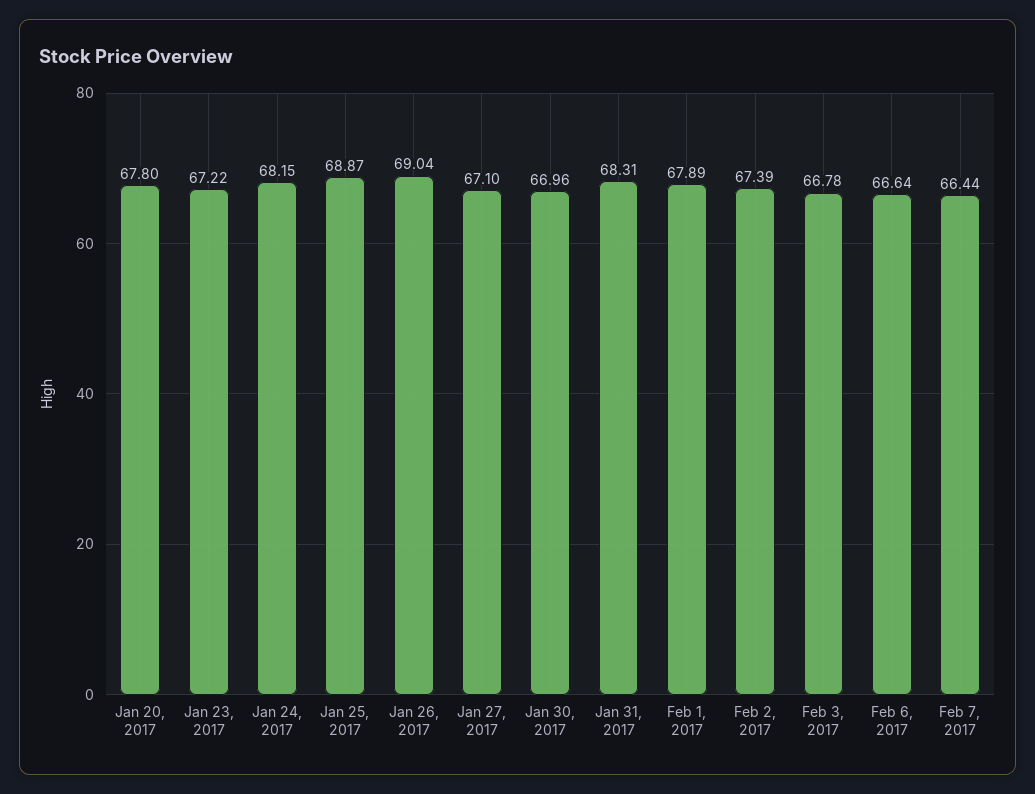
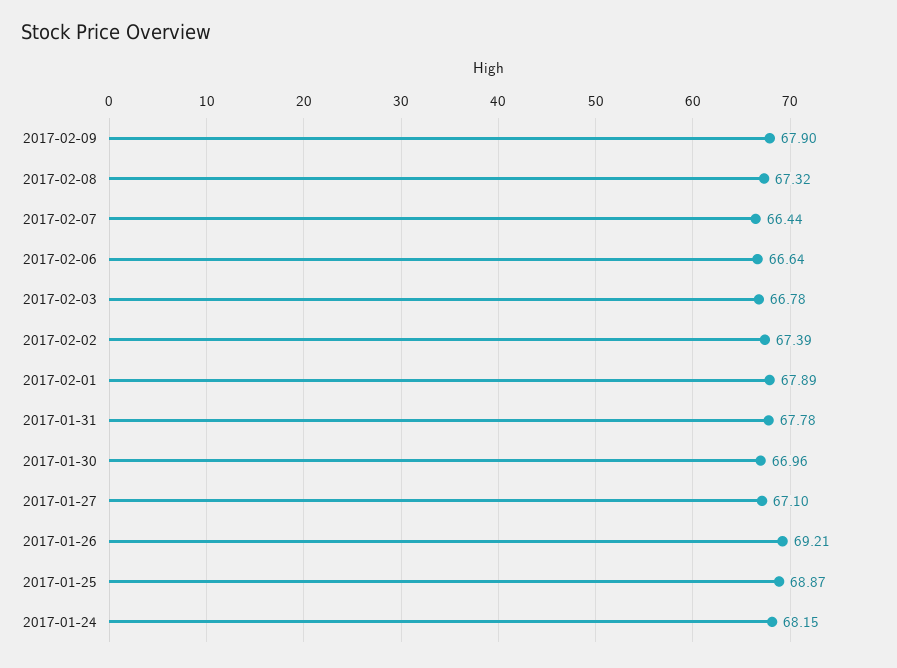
Jan 20, 2017: 67.8 -> none
Jan 23, 2017: 67.22 -> none
Jan 26, 2017: 69.04 -> 69.21
Jan 31, 2017: 68.31 -> 67.78
2017-02-09: none -> 67.9
2017-02-08: none -> 67.32

